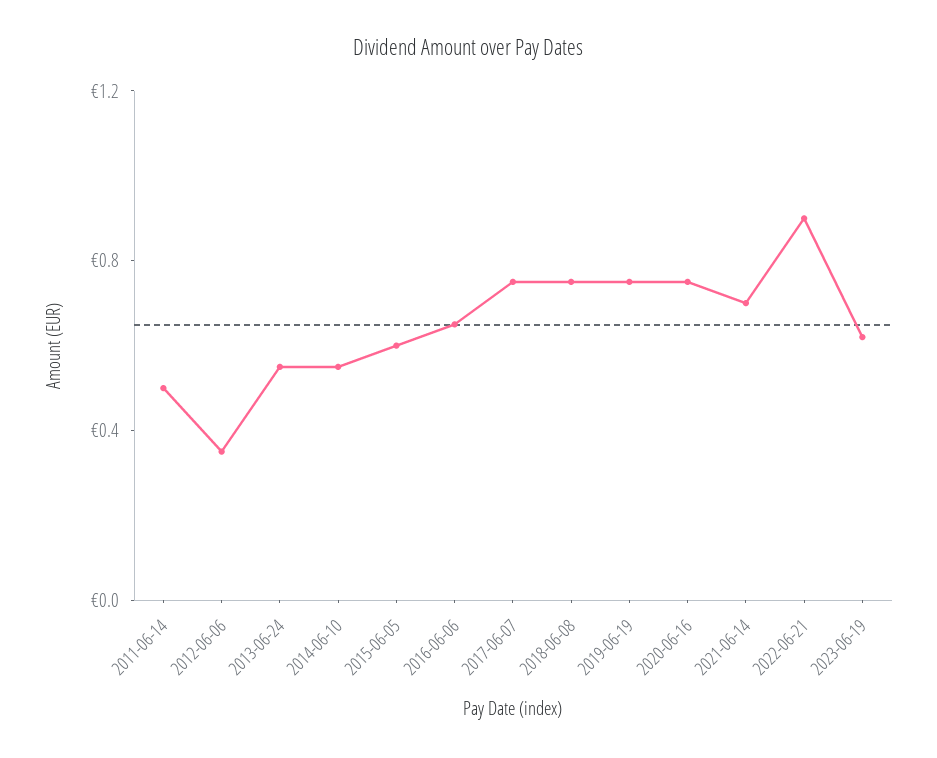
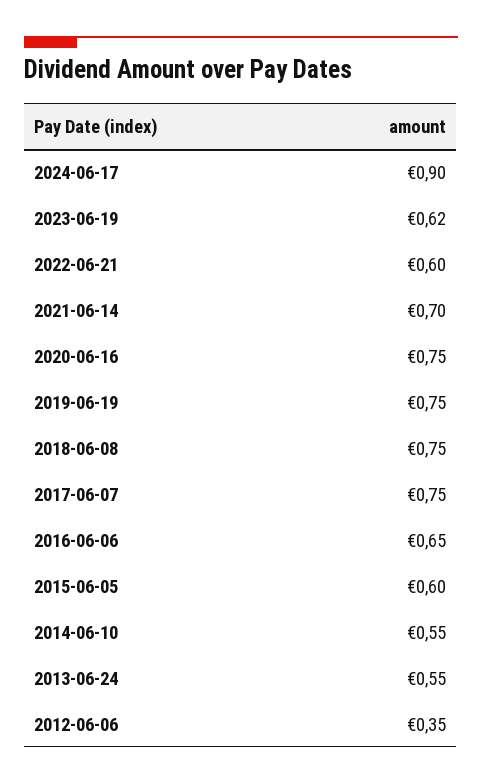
2011-06-14: 0.5 -> none
2022-06-21: 0.9 -> 0.6
2024-06-17: none -> 0.9

